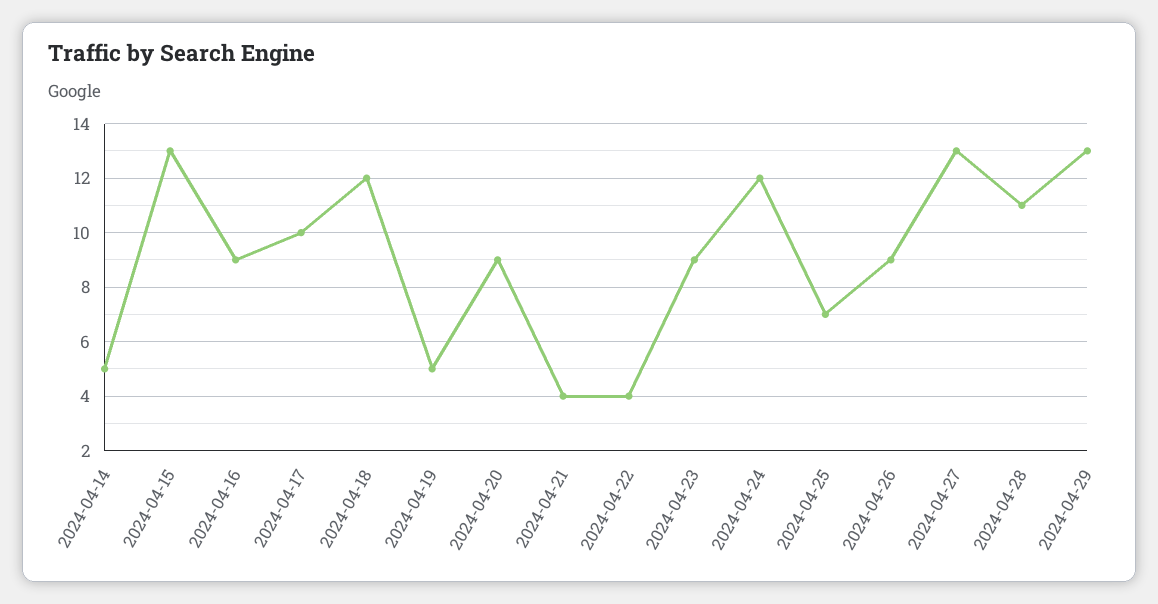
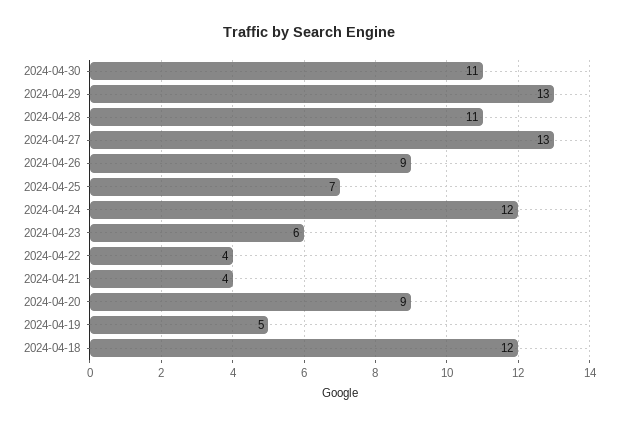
2024-04-14: 5 -> none
2024-04-15: 13 -> none
2024-04-16: 9 -> none
2024-04-17: 10 -> none
2024-04-23: 9 -> 6
2024-04-30: none -> 11

